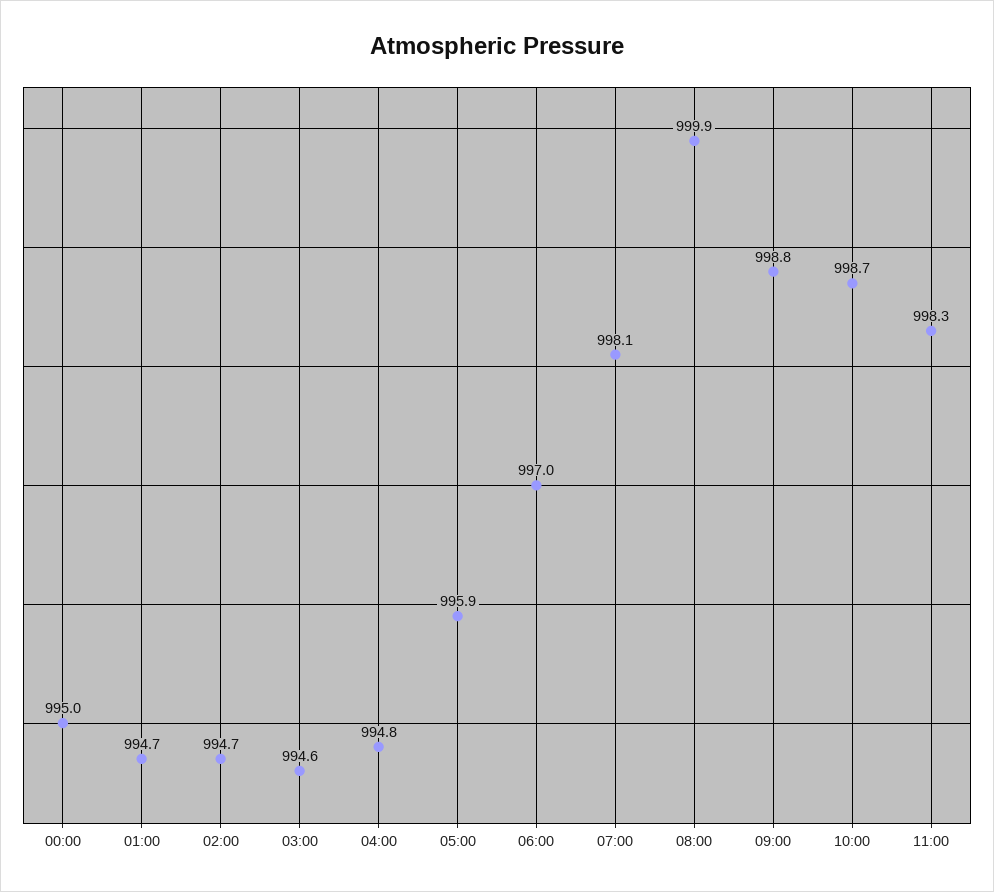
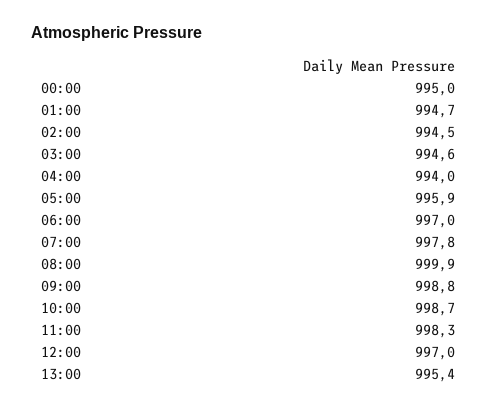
02:00: 994.7 -> 994.5
04:00: 994.8 -> 994
07:00: 998.1 -> 997.8
12:00: none -> 997
13:00: none -> 995.4

